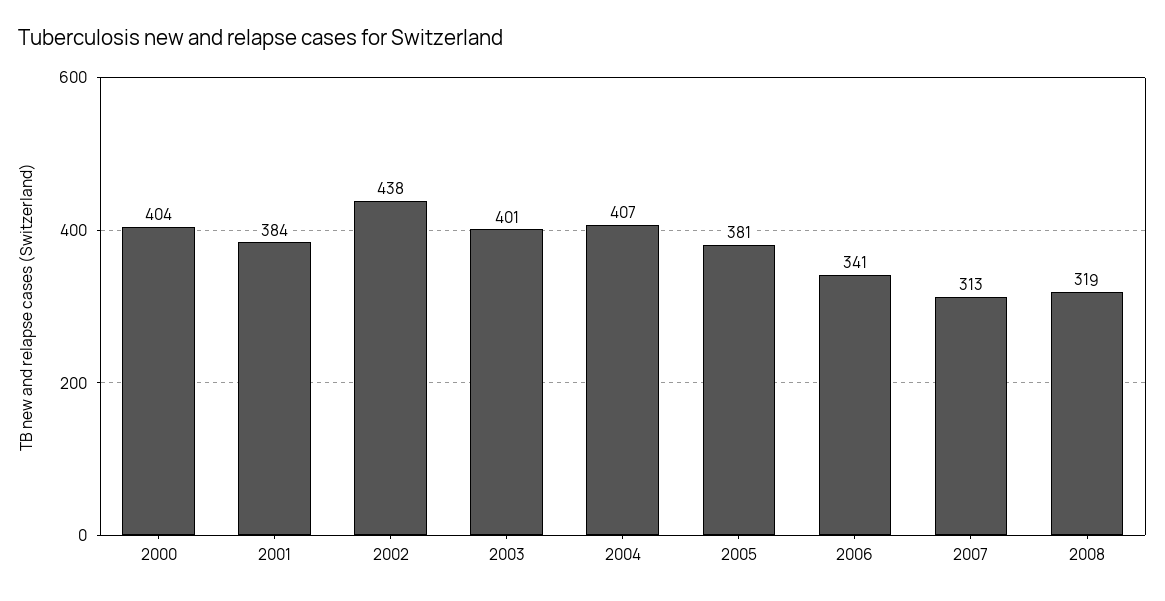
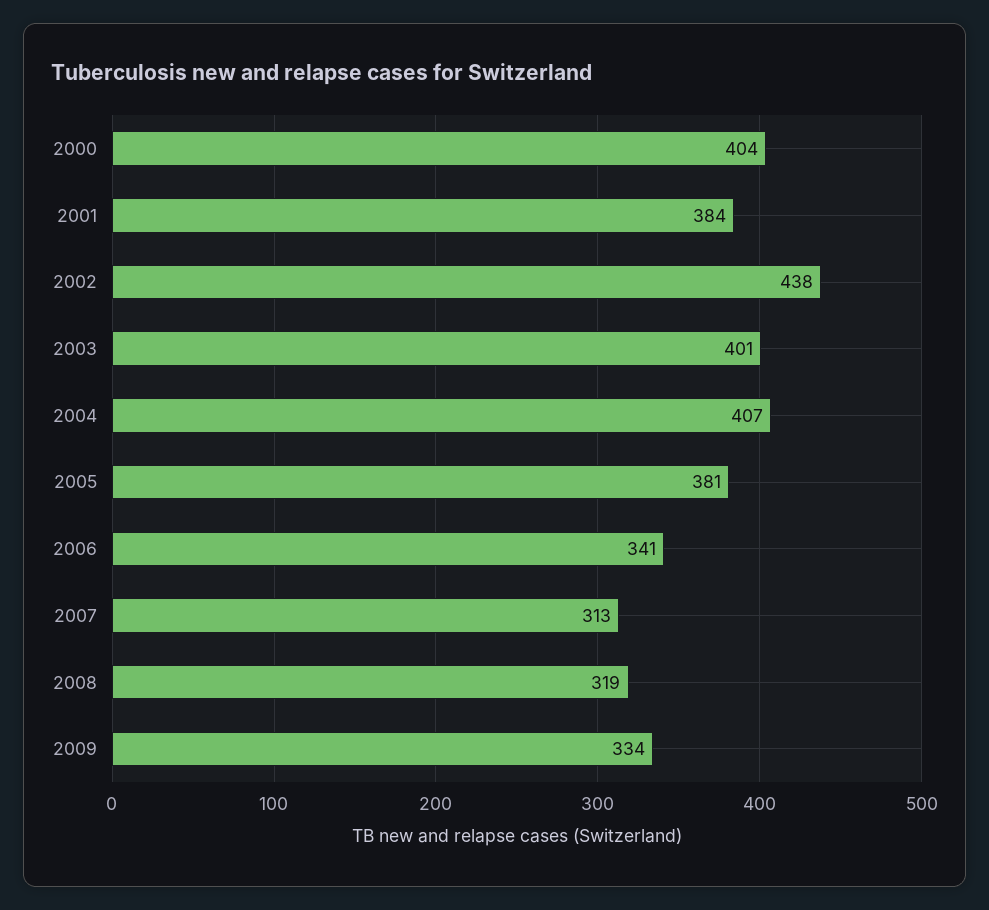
2009: none -> 334

